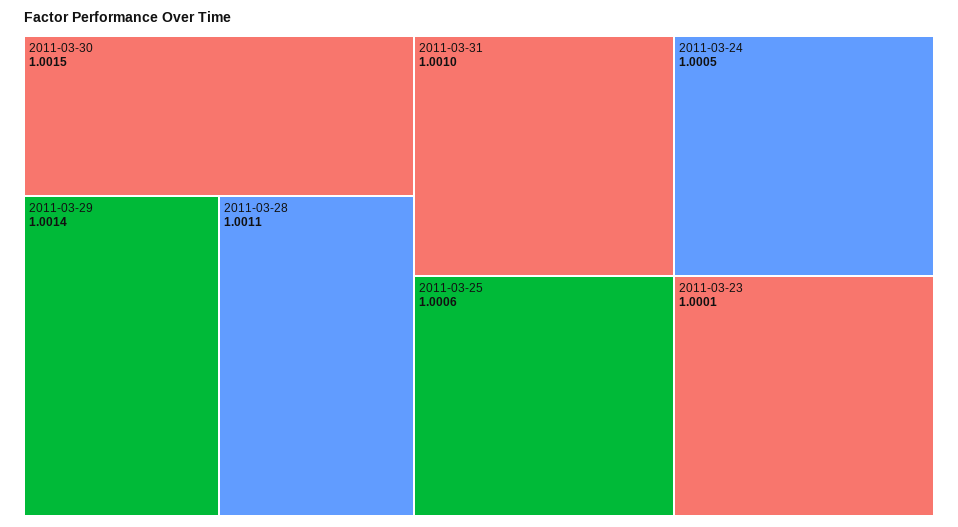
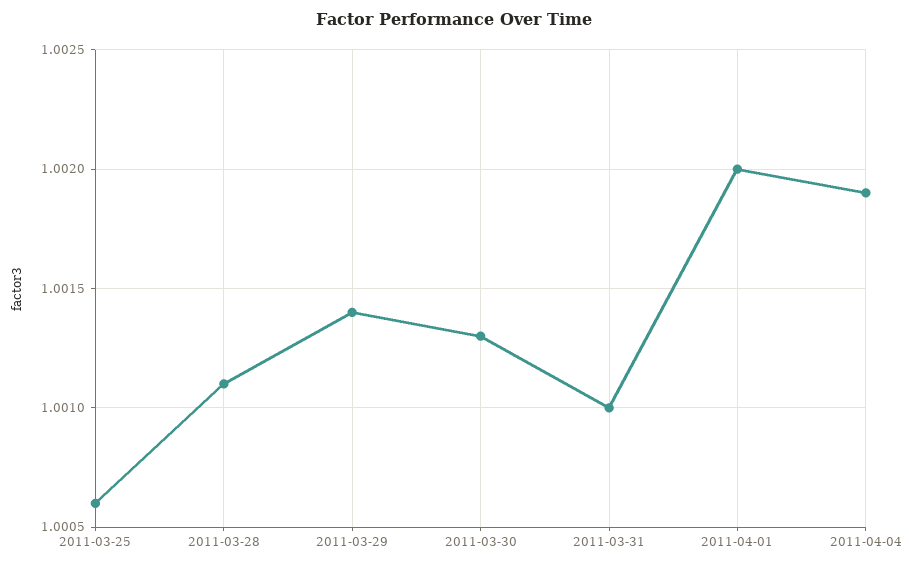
2011-03-30: 1.0015 -> 1.0013
2011-03-24: 1.0005 -> none
2011-03-23: 1.0001 -> none
2011-04-01: none -> 1.002
2011-04-04: none -> 1.0019

